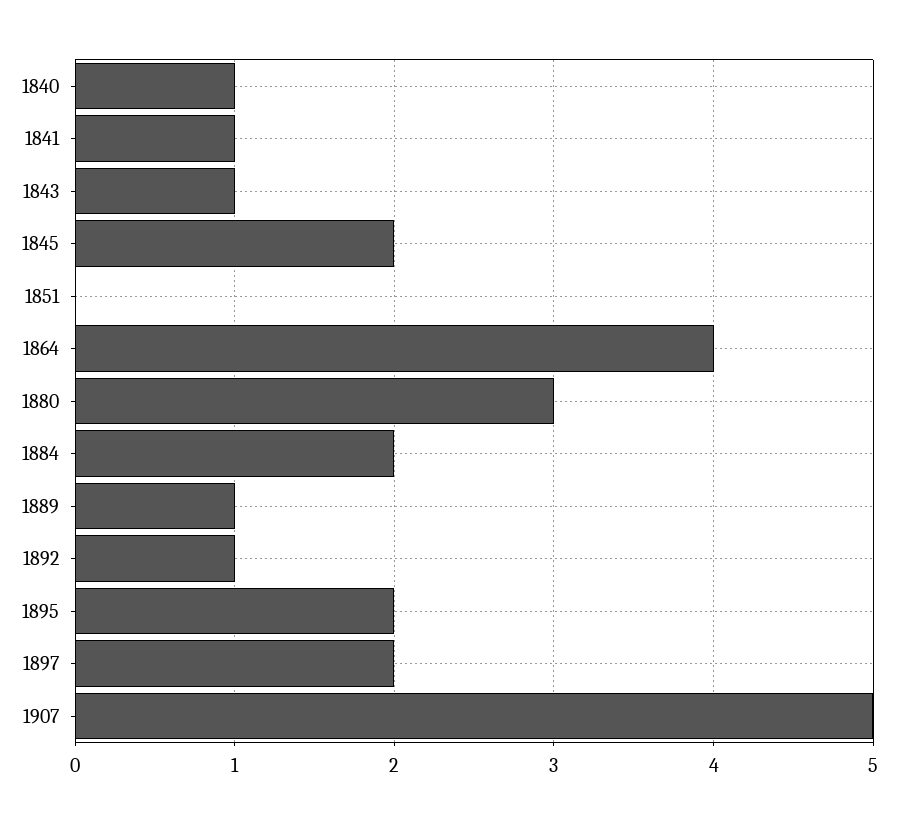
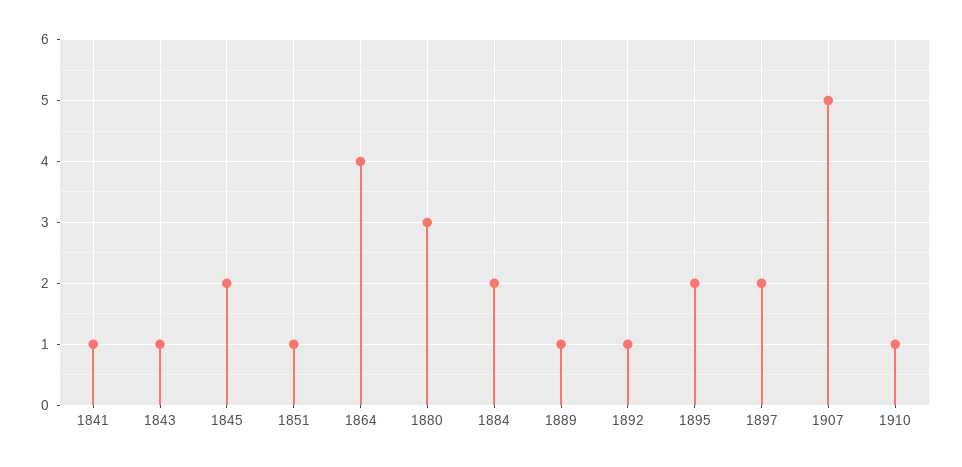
1840: 1 -> none
1851: 0 -> 1
1910: none -> 1

